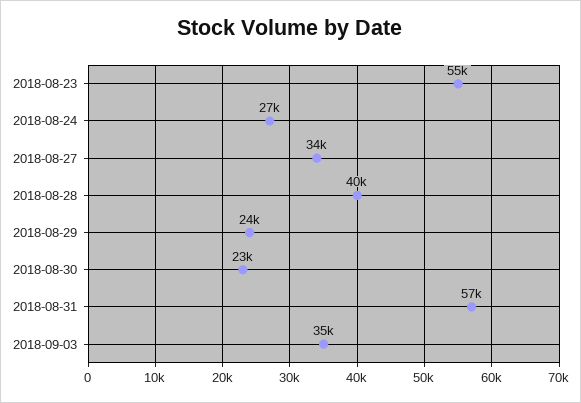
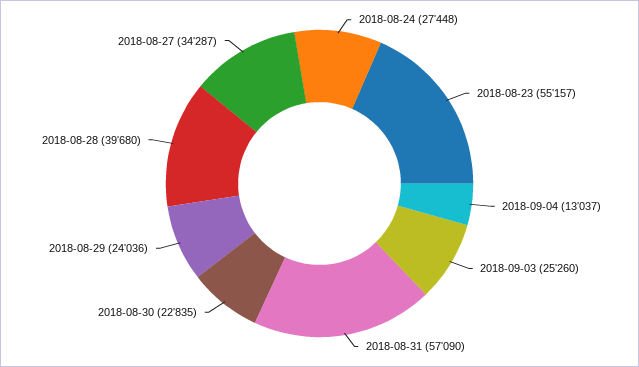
2018-09-03: 35000 -> 25260
2018-09-04: none -> 13037

